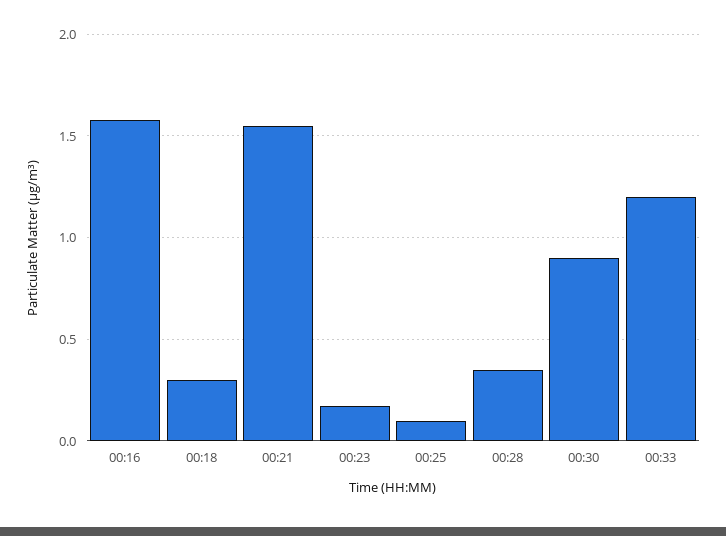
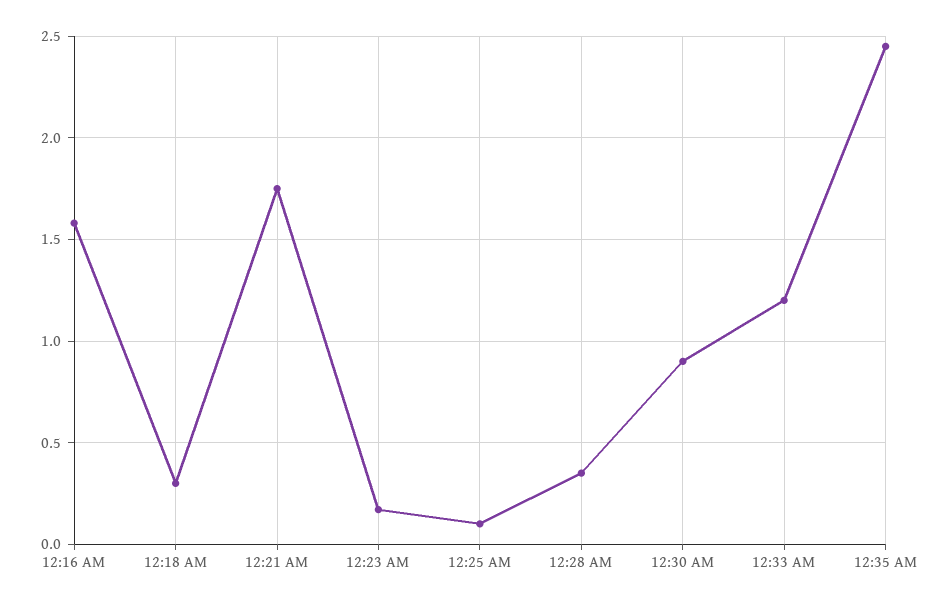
00:21: 1.55 -> 1.75
12:35 AM: none -> 2.45

